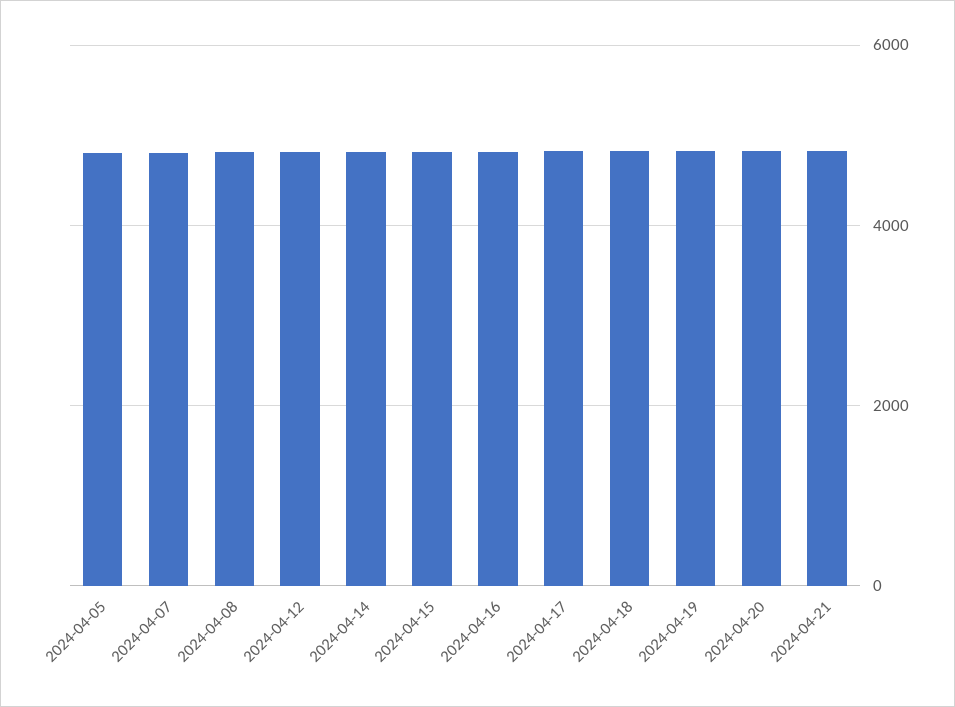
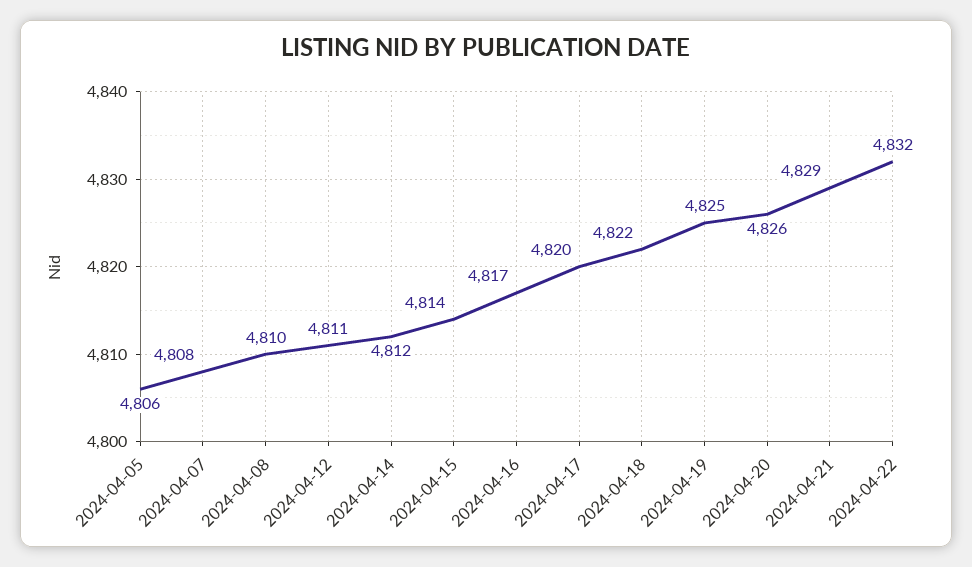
2024-04-22: none -> 4832

